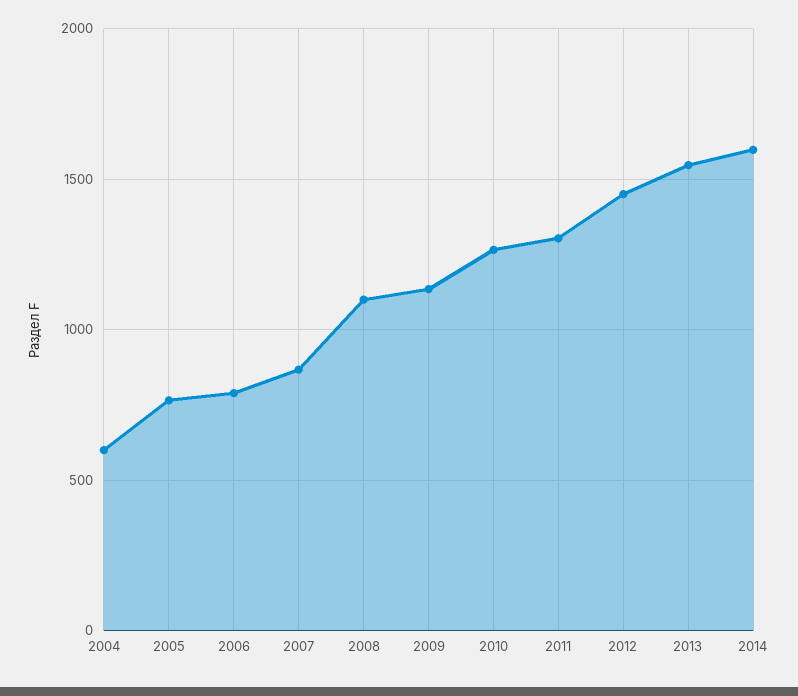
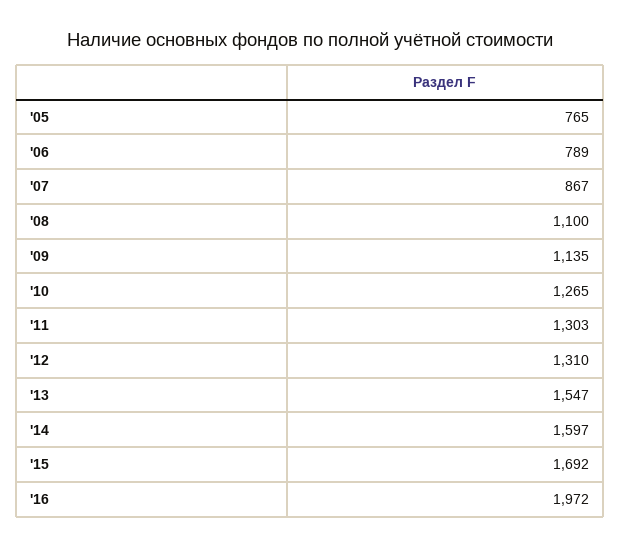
2004: 600 -> none
2012: 1450 -> 1310
'15: none -> 1692
'16: none -> 1972

